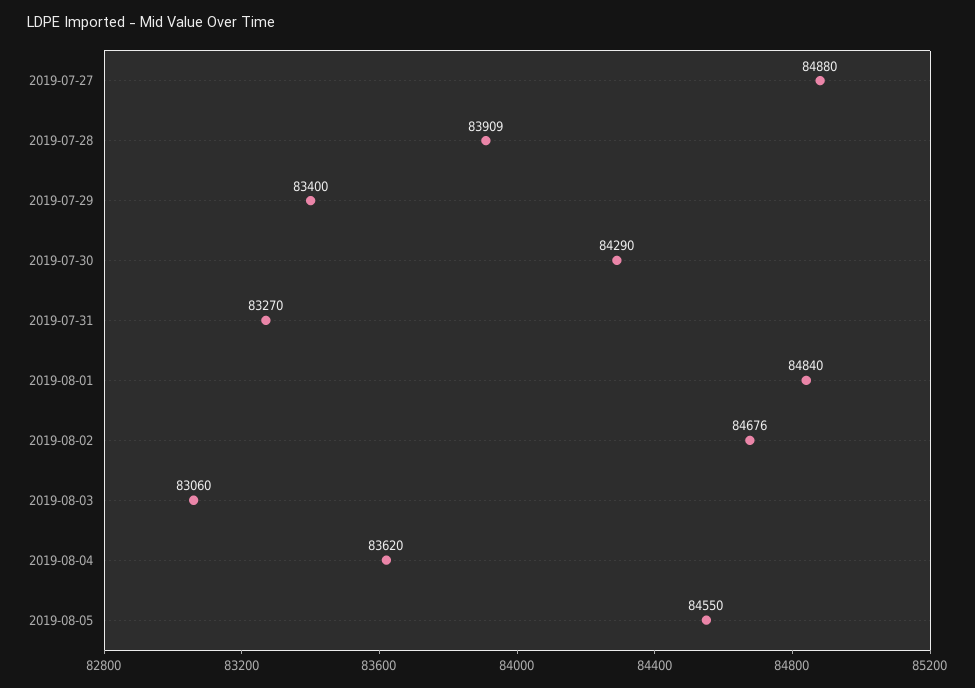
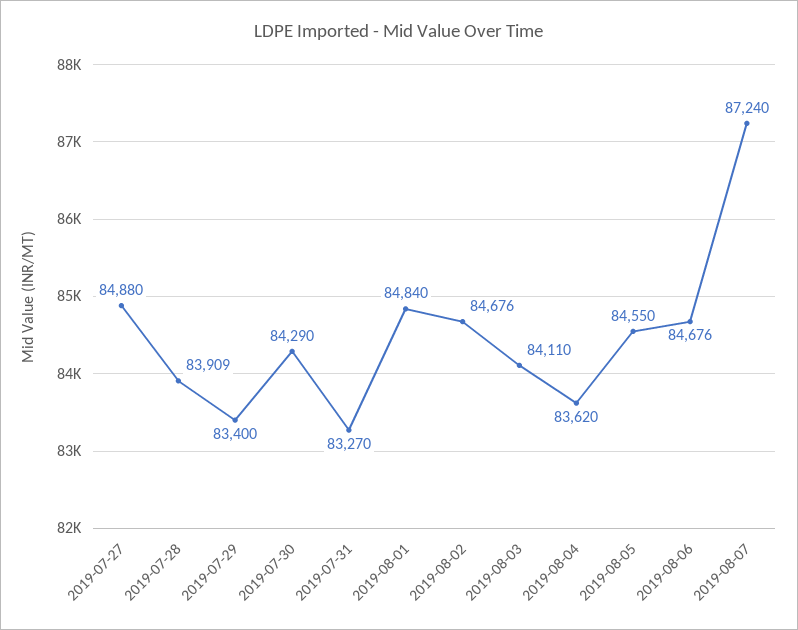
2019-08-03: 83060 -> 84110
2019-08-06: none -> 84676
2019-08-07: none -> 87240

